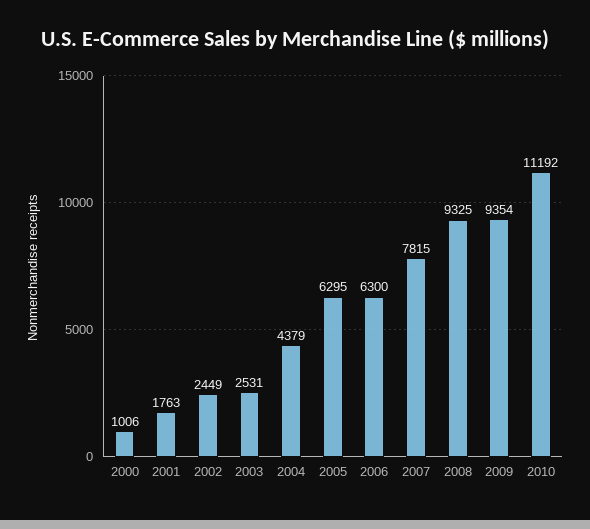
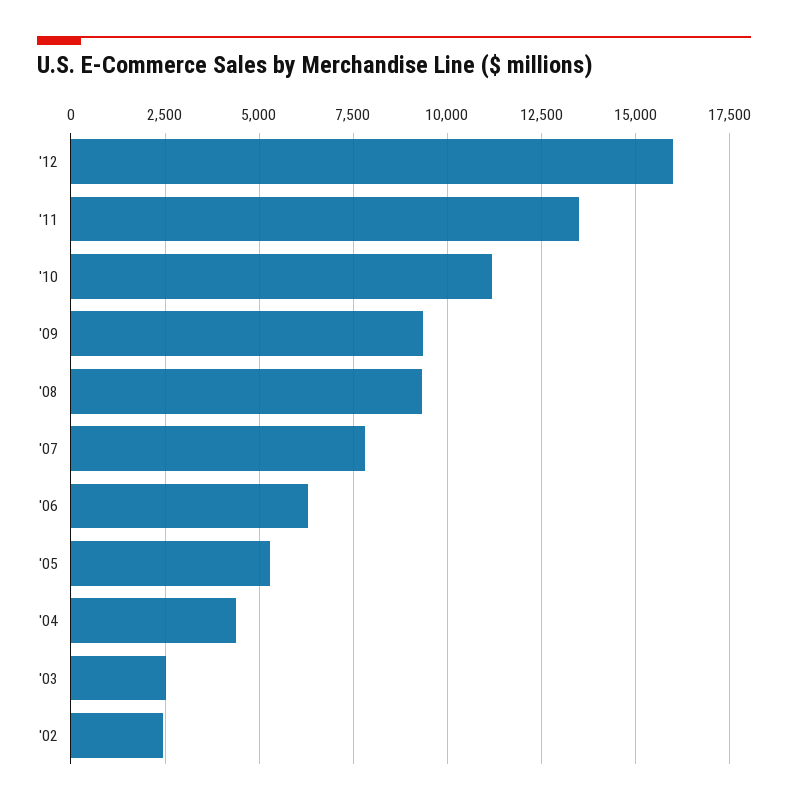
2000: 1006 -> none
2001: 1763 -> none
2005: 6295 -> 5250
'12: none -> 16000
'11: none -> 13500

